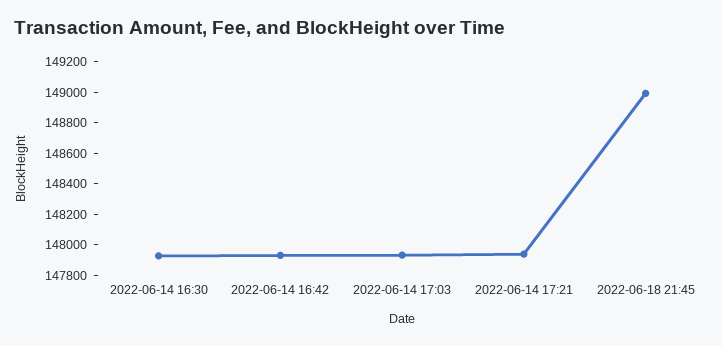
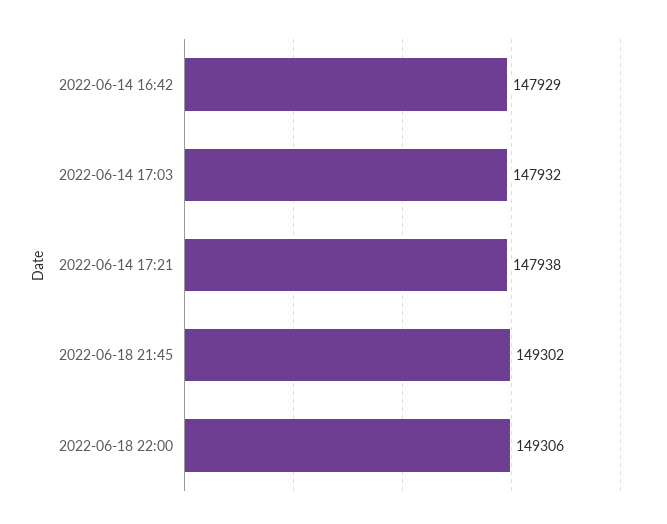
2022-06-14 16:30: 147900 -> none
2022-06-18 21:45: 149000 -> 149302
2022-06-18 22:00: none -> 149306

